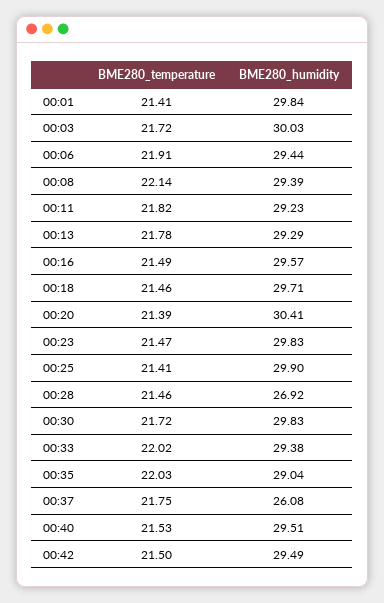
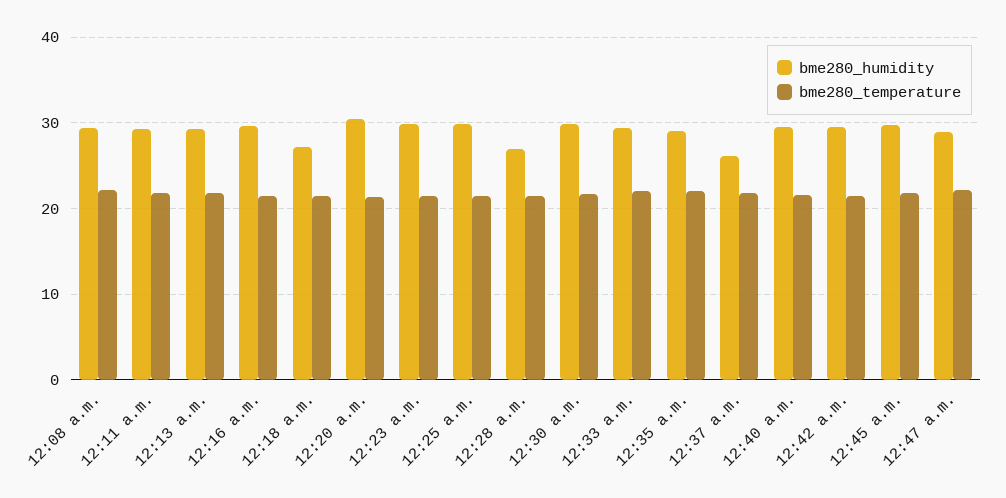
BME280_temperature, 00:01: 21.41 -> none
BME280_humidity, 00:01: 29.84 -> none
BME280_temperature, 00:03: 21.72 -> none
BME280_humidity, 00:03: 30.03 -> none
BME280_temperature, 00:06: 21.91 -> none
BME280_humidity, 00:06: 29.44 -> none
BME280_humidity, 00:18: 29.71 -> 27
BME280_humidity, 12:45 a.m.: none -> 30
BME280_temperature, 12:45 a.m.: none -> 22
BME280_humidity, 12:47 a.m.: none -> 29
BME280_temperature, 12:47 a.m.: none -> 22

